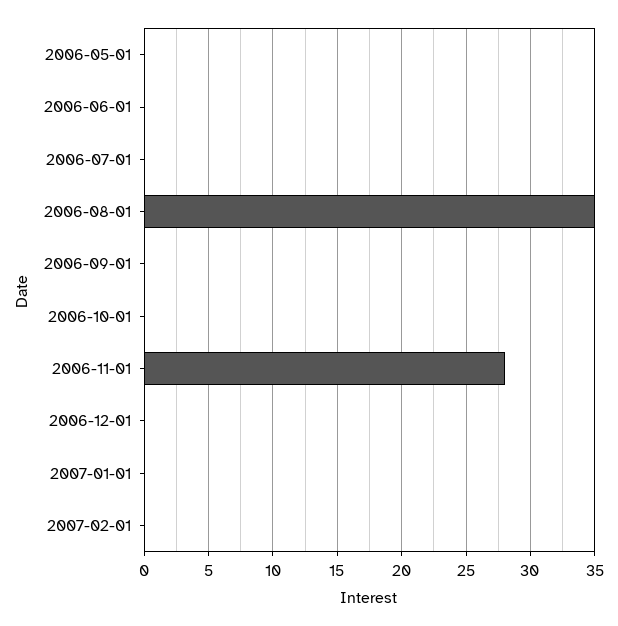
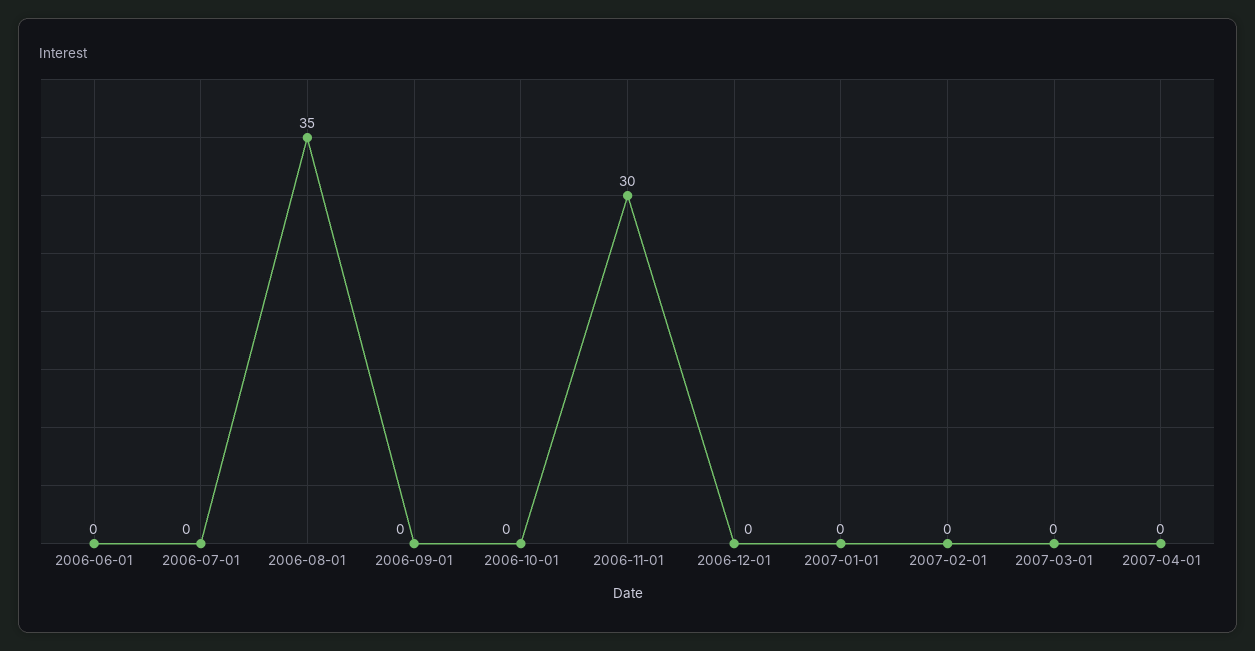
2006-05-01: 0 -> none
2006-11-01: 28 -> 30
2007-03-01: none -> 0
2007-04-01: none -> 0

